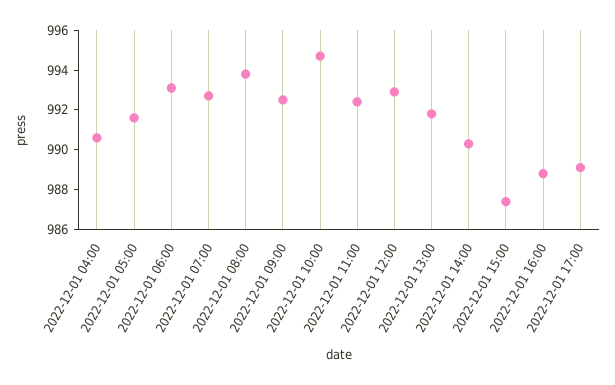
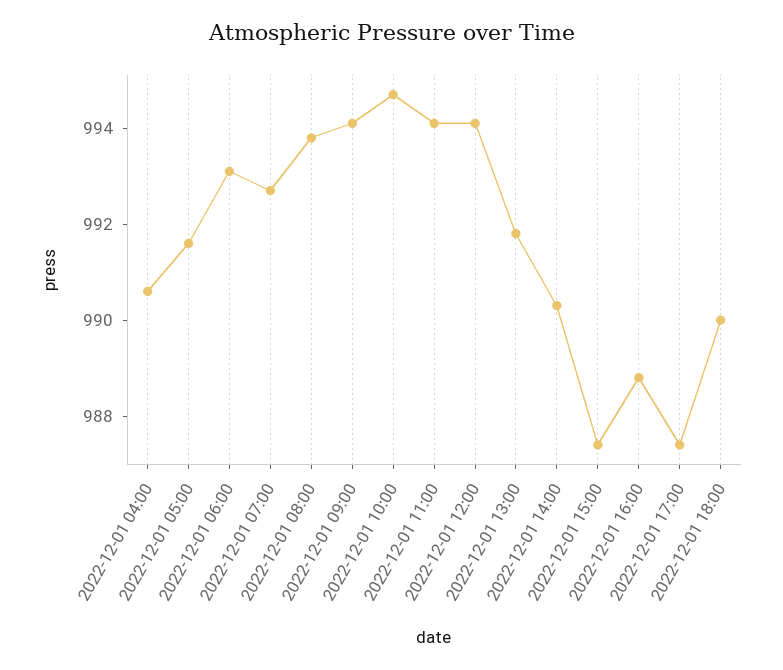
2022-12-01 09:00: 992.5 -> 994
2022-12-01 11:00: 992.5 -> 994
2022-12-01 12:00: 993 -> 994
2022-12-01 17:00: 989 -> 987.5
2022-12-01 18:00: none -> 990

